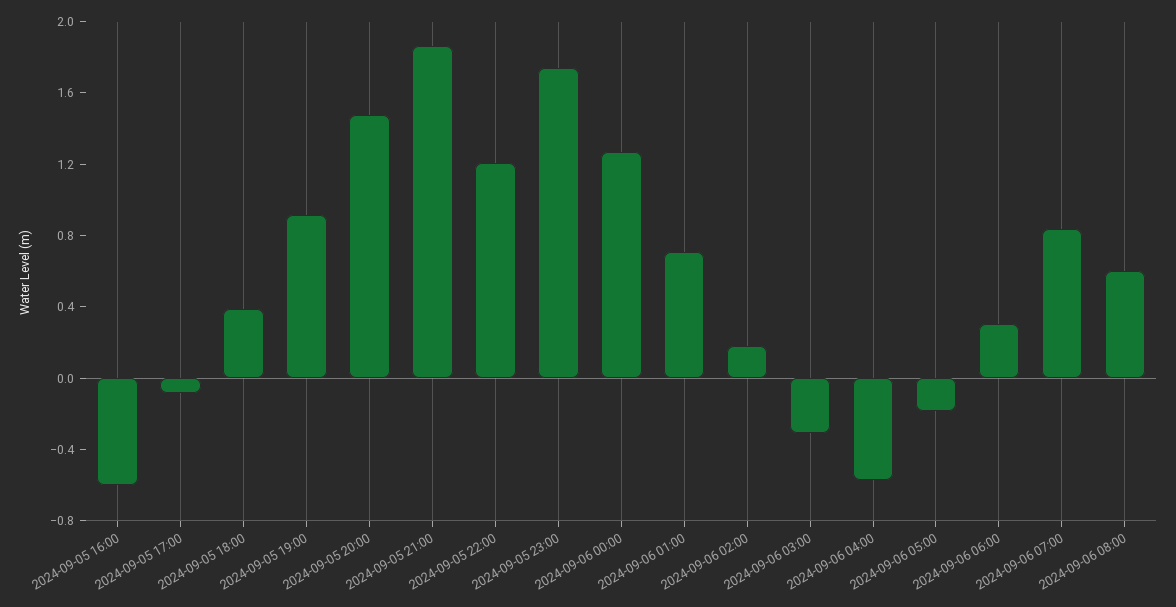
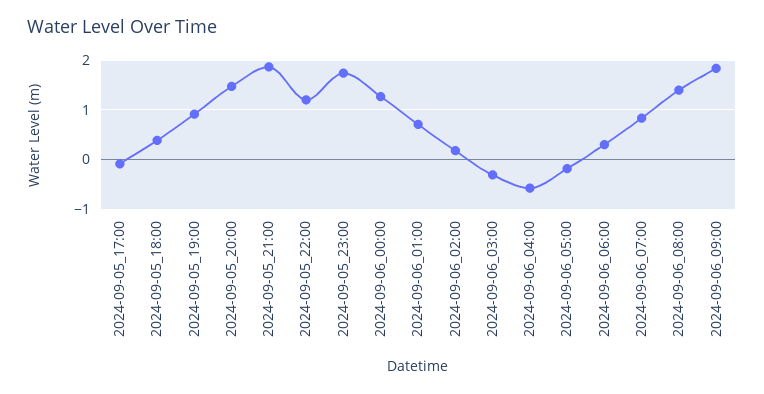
2024-09-05 16:00: -0.6 -> none
2024-09-06 08:00: 0.6 -> 1.4
2024-09-06_09:00: none -> 1.8

